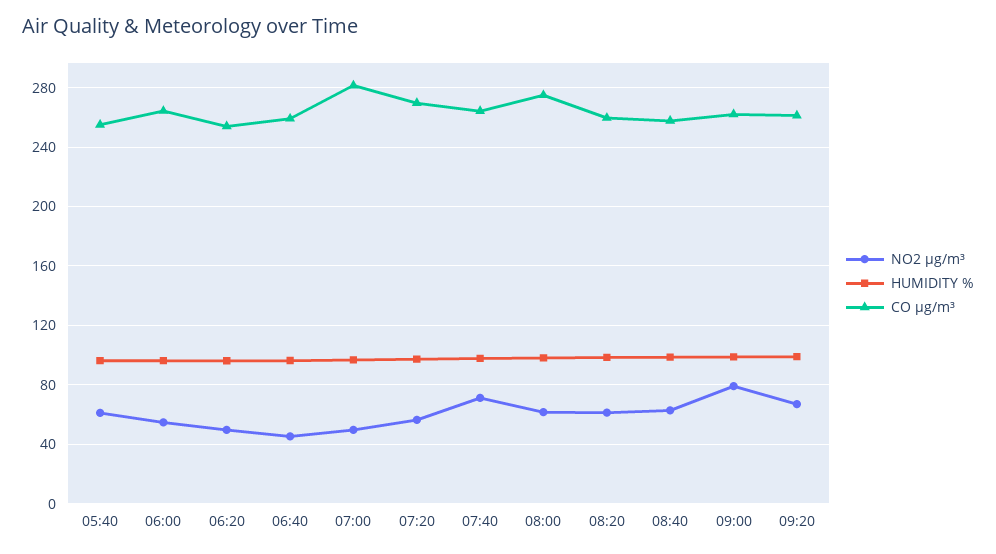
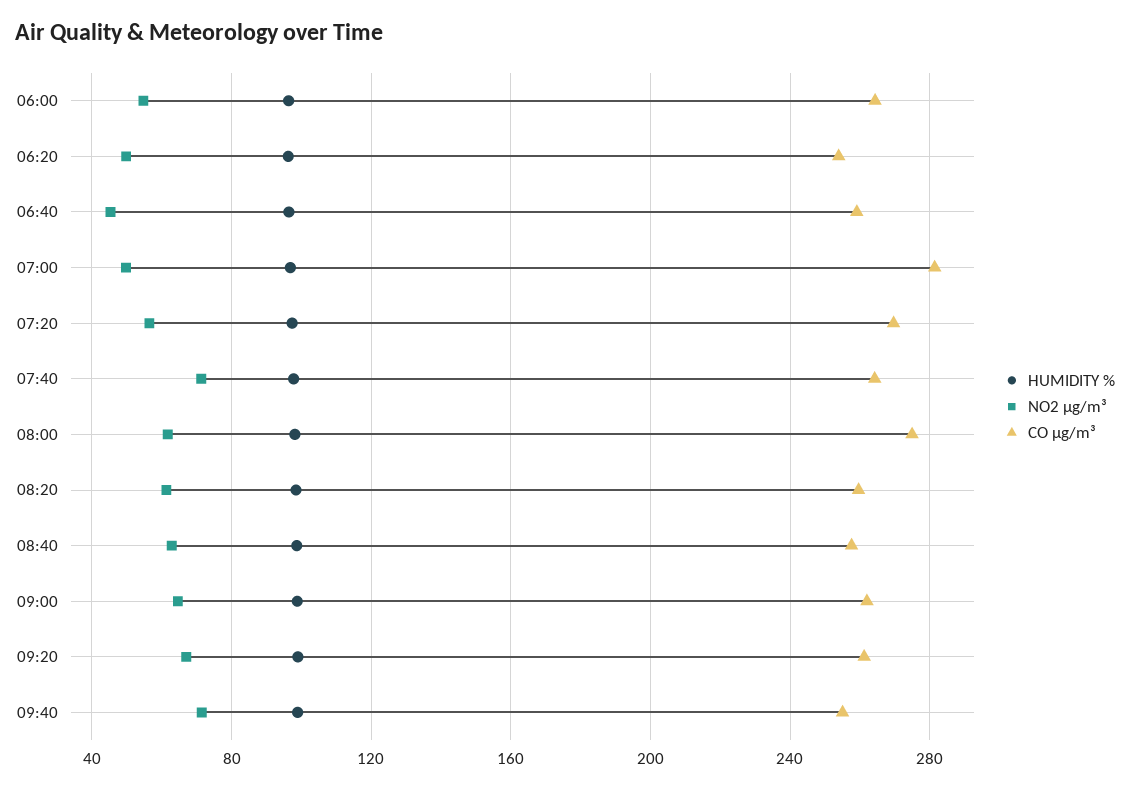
NO2 µg/m³, 05:40: 60 -> none
HUMIDITY %, 05:40: 95 -> none
CO µg/m³, 05:40: 255 -> none
NO2 µg/m³, 09:00: 80 -> 65
HUMIDITY %, 09:40: none -> 100
NO2 µg/m³, 09:40: none -> 70
CO µg/m³, 09:40: none -> 255

